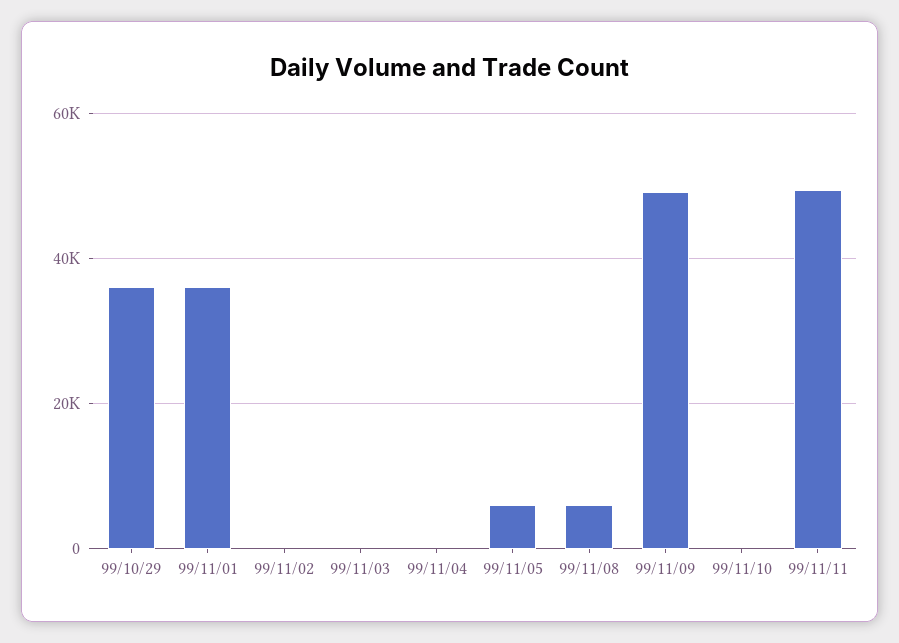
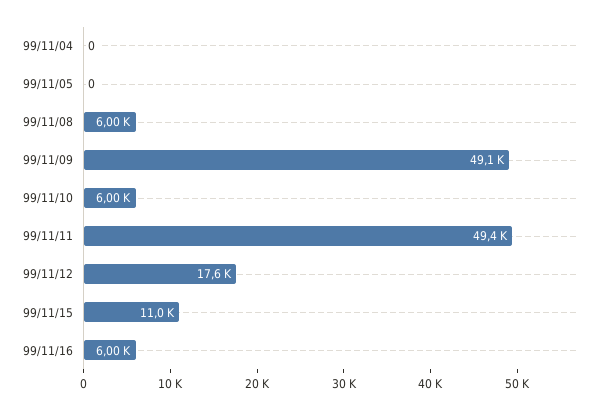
99/10/29: 36000 -> none
99/11/01: 36000 -> none
99/11/02: 0 -> none
99/11/03: 0 -> none
99/11/05: 6000 -> 0
99/11/10: 0 -> 6000
99/11/12: none -> 17600
99/11/15: none -> 11000
99/11/16: none -> 6000

